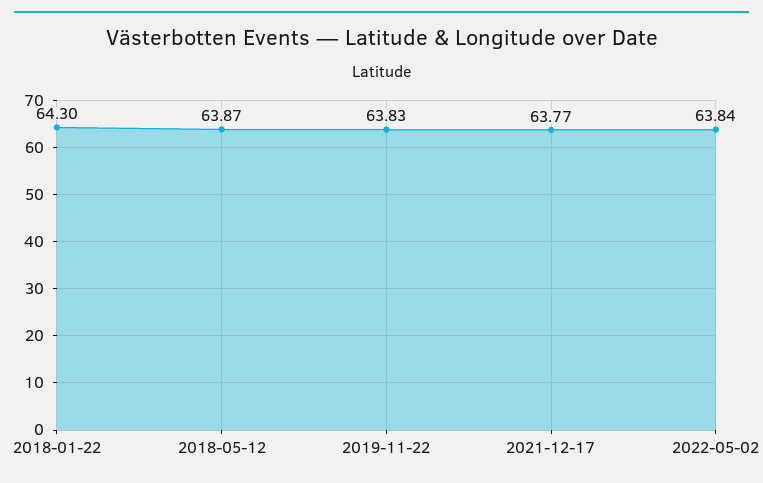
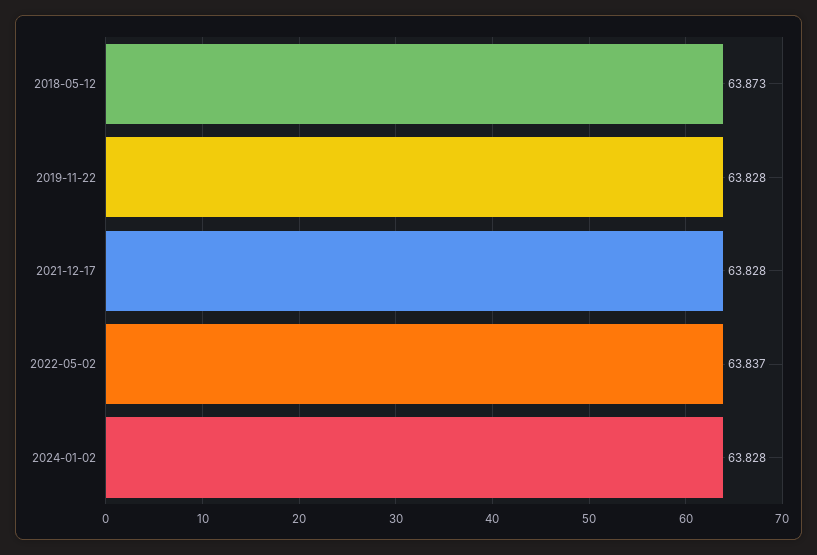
2018-01-22: 64.3 -> none
2021-12-17: 63.77 -> 63.828
2024-01-02: none -> 63.828

